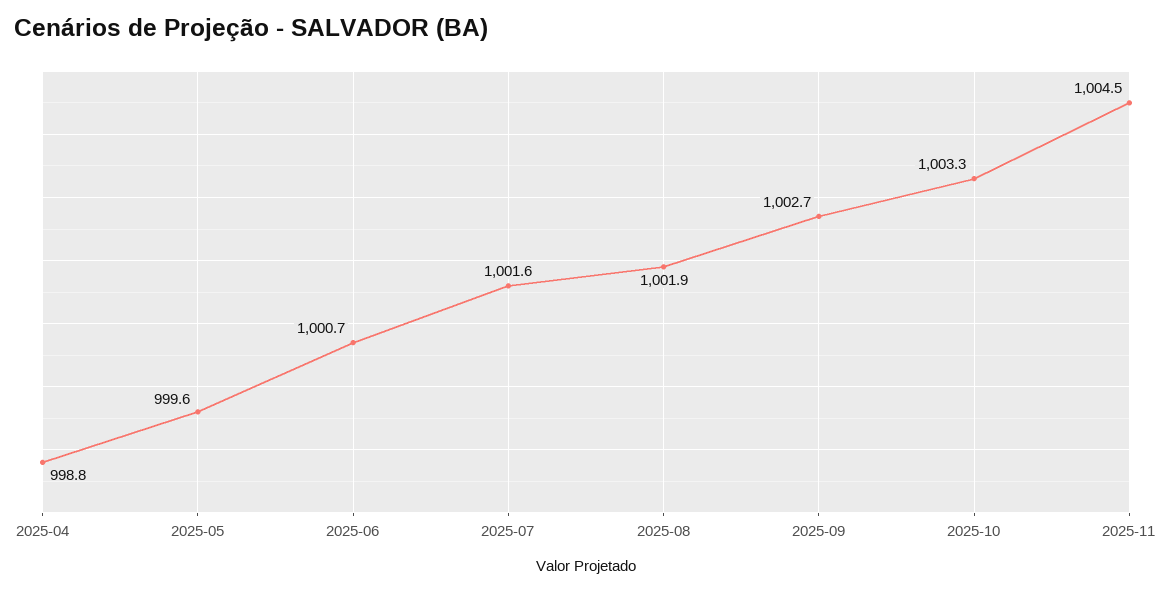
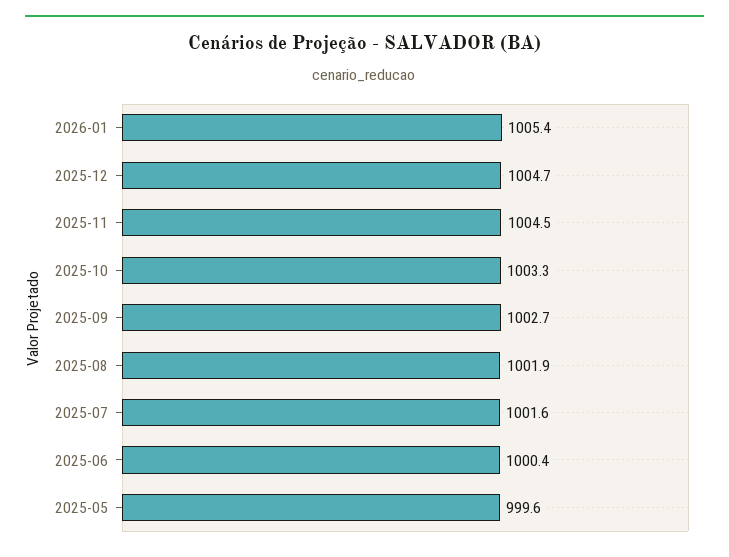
2025-04: 998.8 -> none
2025-06: 1000.7 -> 1000.4
2026-01: none -> 1005.4
2025-12: none -> 1004.7

